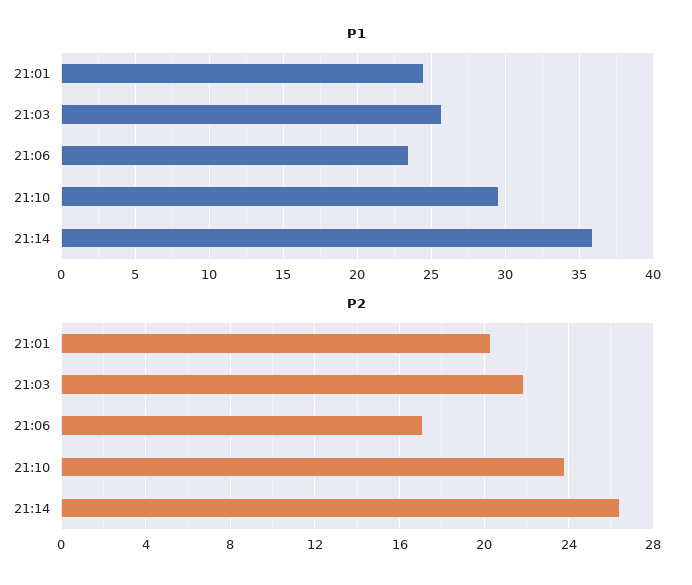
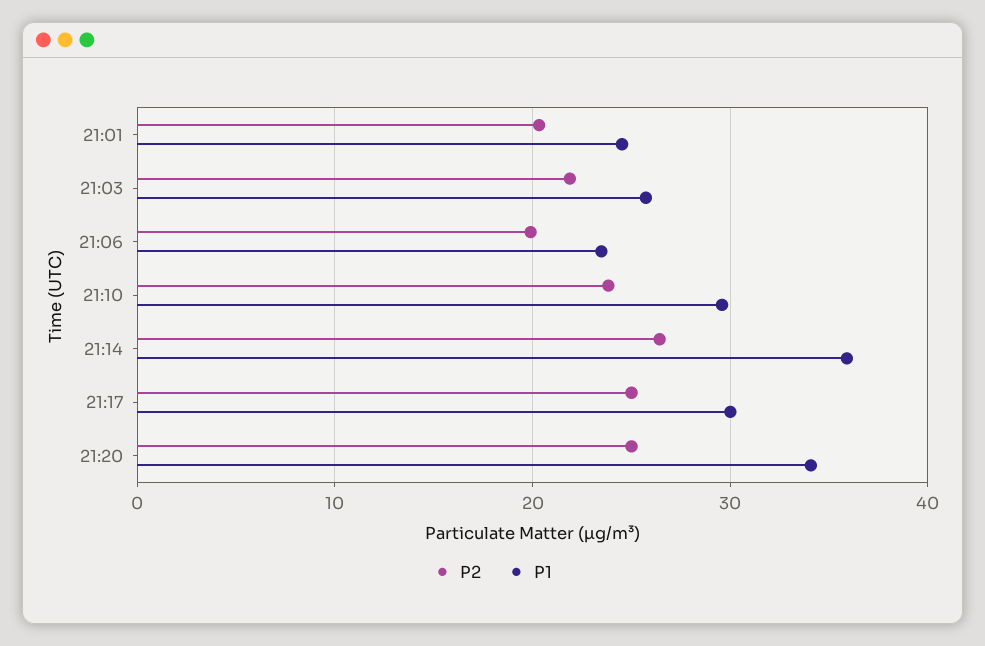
P2, 21:06: 17 -> 20
P2, 21:17: none -> 25
P1, 21:17: none -> 30
P2, 21:20: none -> 25
P1, 21:20: none -> 34

